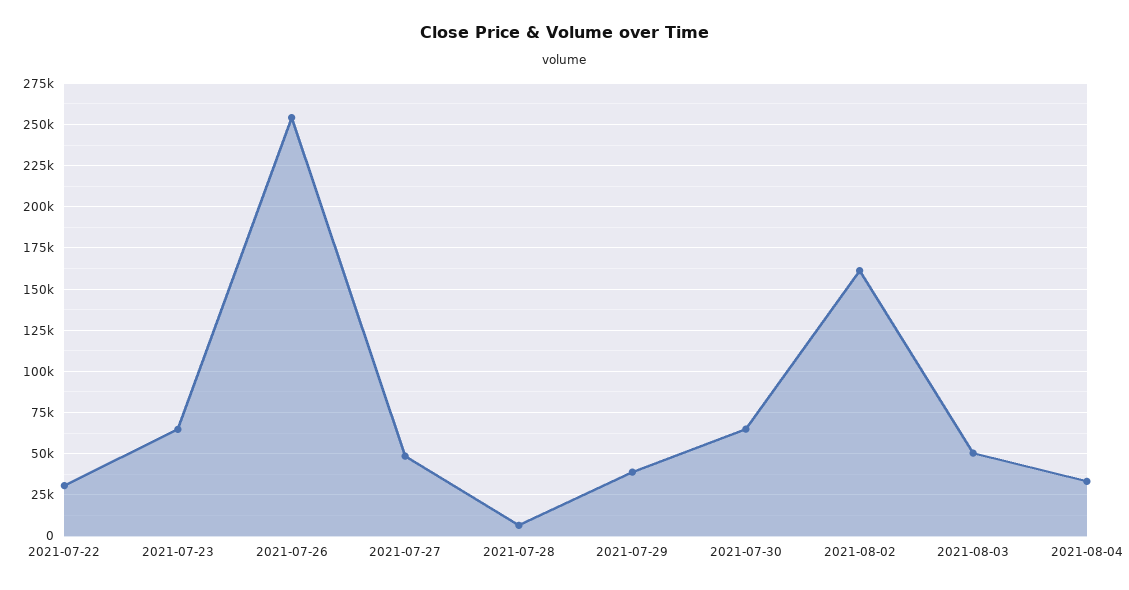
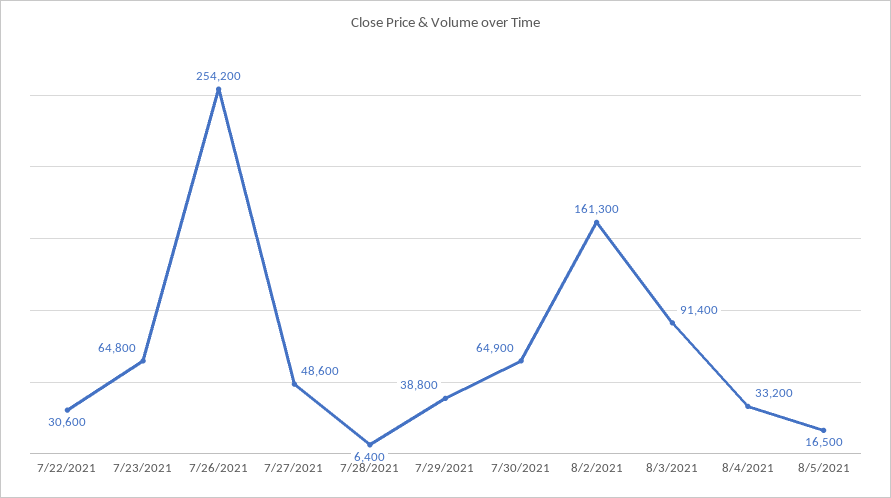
2021-08-03: 50000 -> 91400
8/5/2021: none -> 16500

